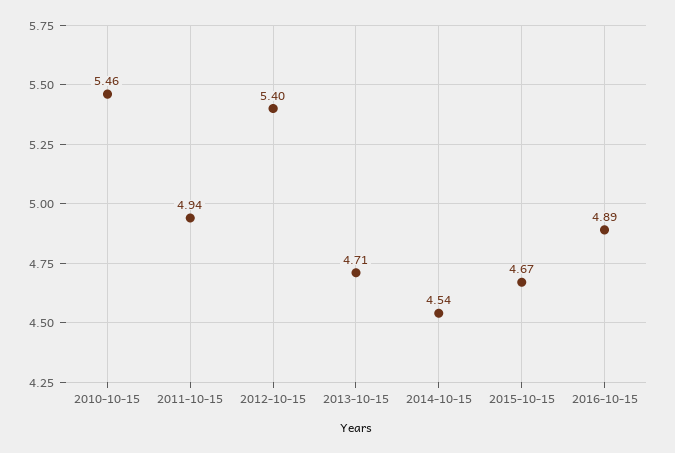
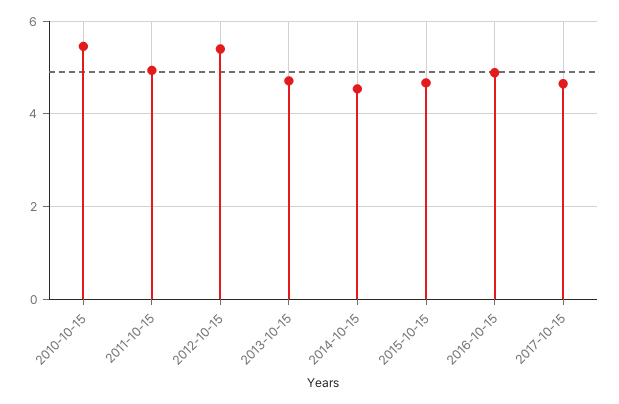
2017-10-15: none -> 4.6

